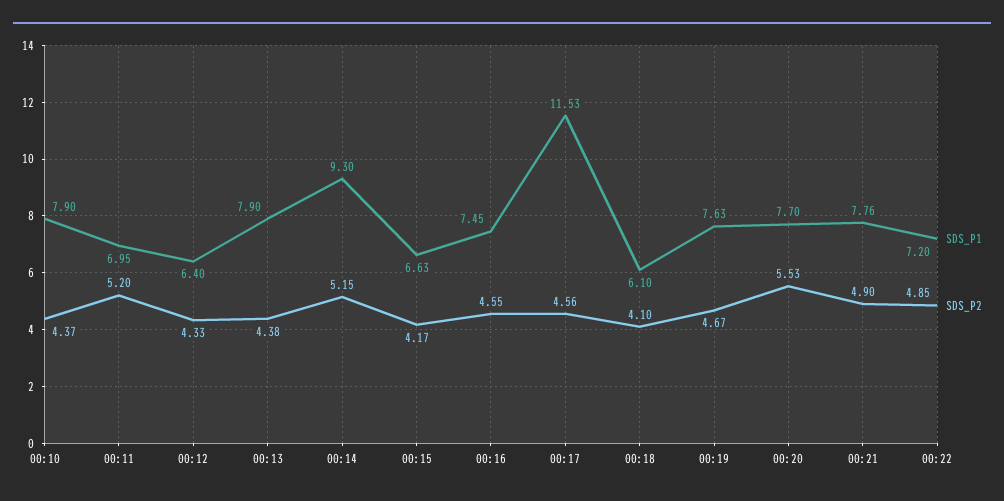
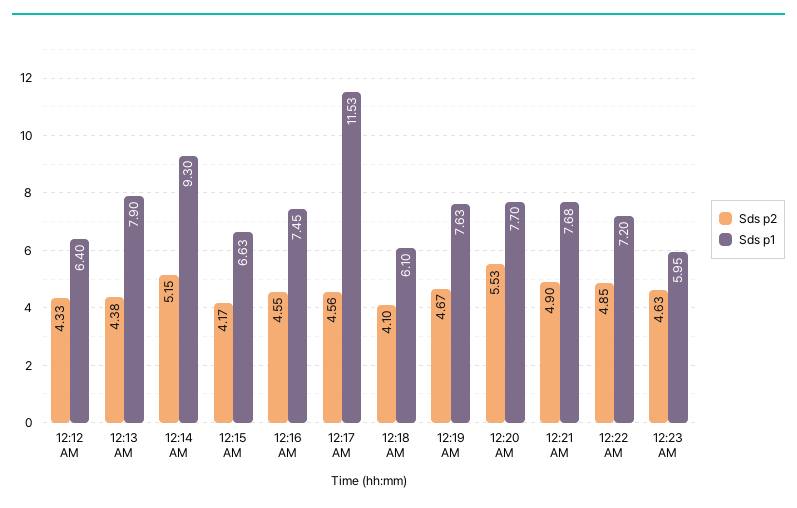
SDS_P1, 00:10: 7.9 -> none
SDS_P2, 00:10: 4.37 -> none
SDS_P1, 00:11: 6.95 -> none
SDS_P2, 00:11: 5.2 -> none
SDS_P1, 00:21: 7.76 -> 7.68
SDS_P2, 12:23 AM: none -> 4.63
SDS_P1, 12:23 AM: none -> 5.95

